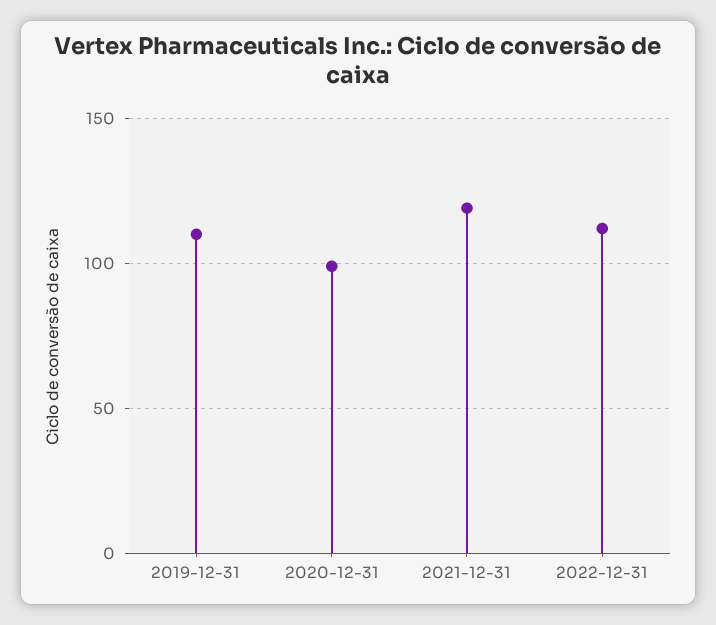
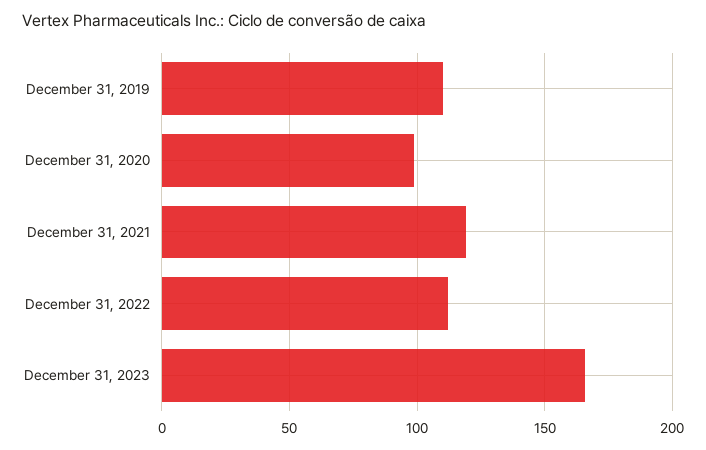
December 31, 2023: none -> 165

